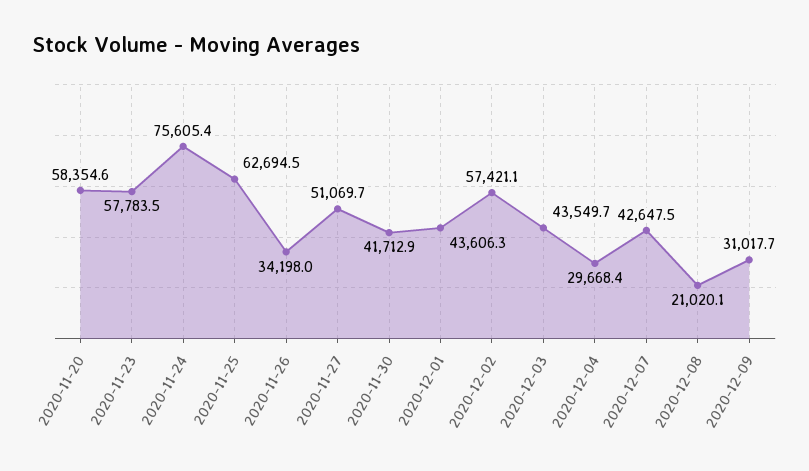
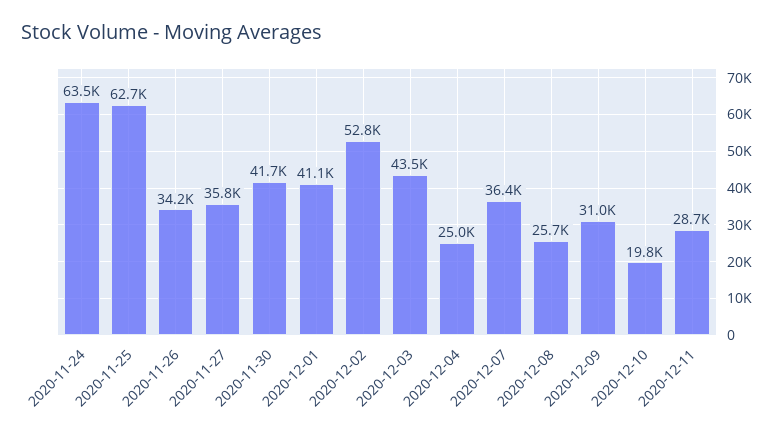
2020-11-20: 58354.6 -> none
2020-11-23: 57783.5 -> none
2020-11-24: 75605.4 -> 63500
2020-11-27: 51069.7 -> 35800
2020-12-01: 43606.3 -> 41100
2020-12-02: 57421.1 -> 52800
2020-12-04: 29668.4 -> 25000
2020-12-07: 42647.5 -> 36400
2020-12-08: 21020.1 -> 25700
2020-12-10: none -> 19800
2020-12-11: none -> 28700

